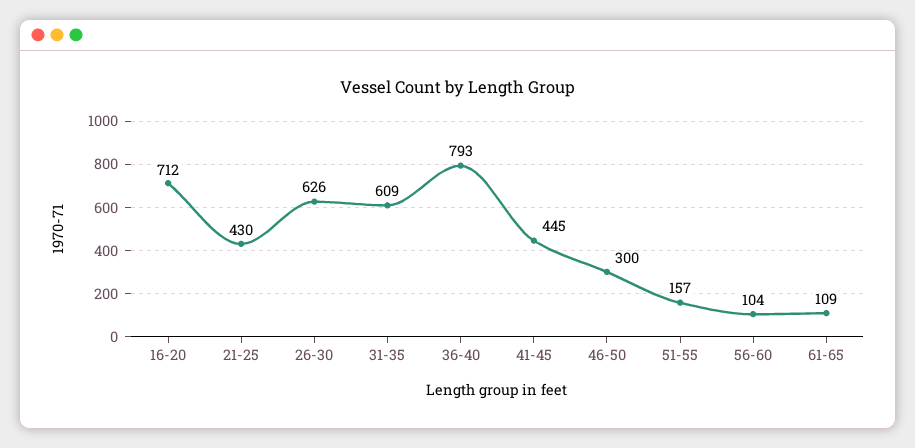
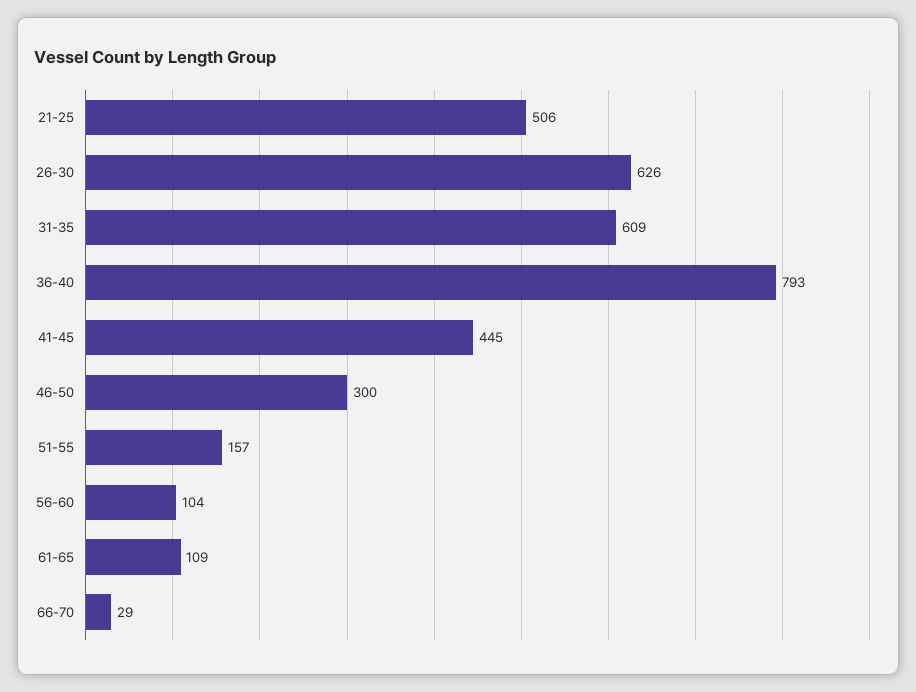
16-20: 712 -> none
21-25: 430 -> 506
66-70: none -> 29

